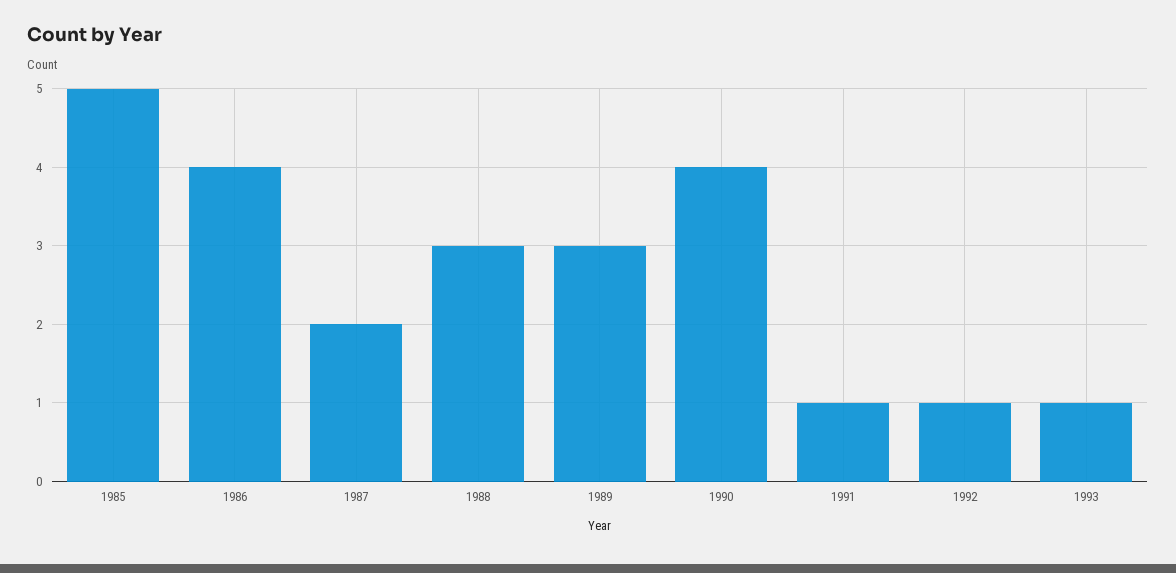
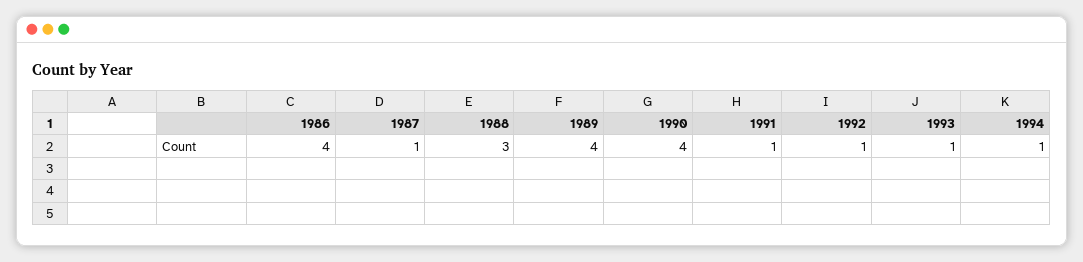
1985: 5 -> none
1987: 2 -> 1
1989: 3 -> 4
1994: none -> 1

